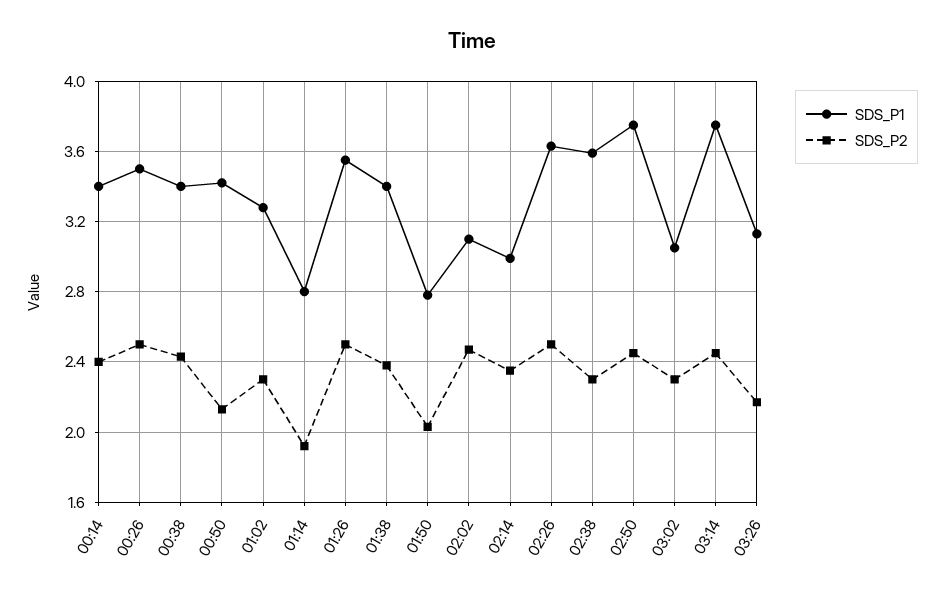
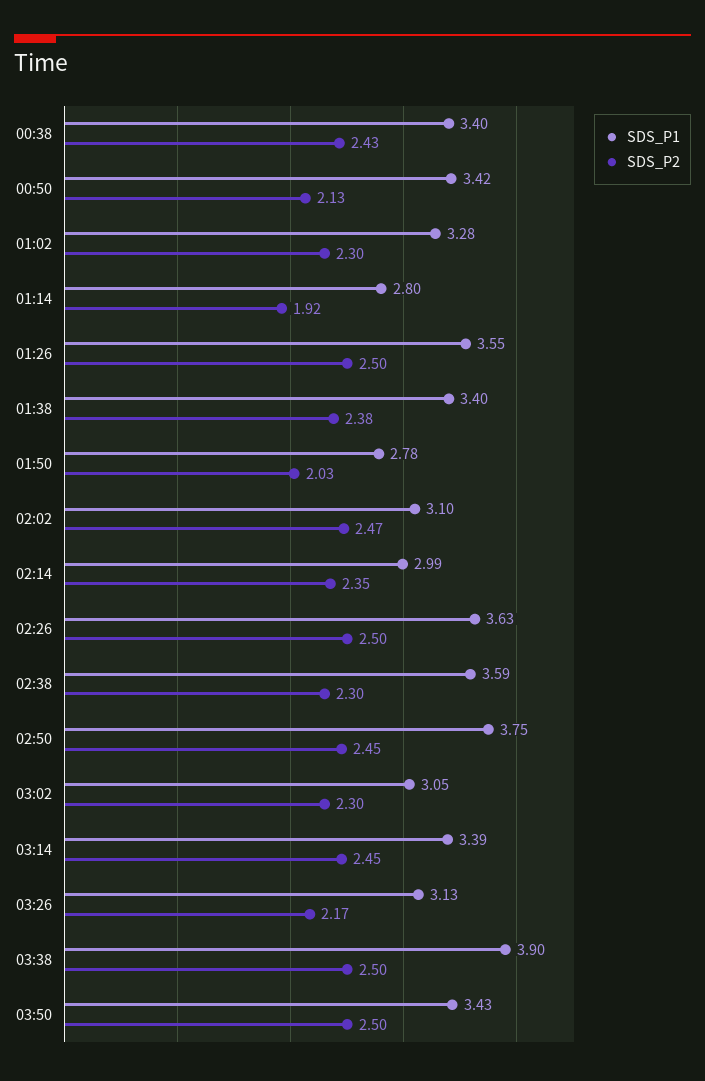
SDS_P1, 00:14: 3.4 -> none
SDS_P2, 00:14: 2.4 -> none
SDS_P1, 00:26: 3.5 -> none
SDS_P2, 00:26: 2.5 -> none
SDS_P1, 03:14: 3.75 -> 3.39
SDS_P1, 03:38: none -> 3.9
SDS_P2, 03:38: none -> 2.5
SDS_P1, 03:50: none -> 3.43
SDS_P2, 03:50: none -> 2.5

